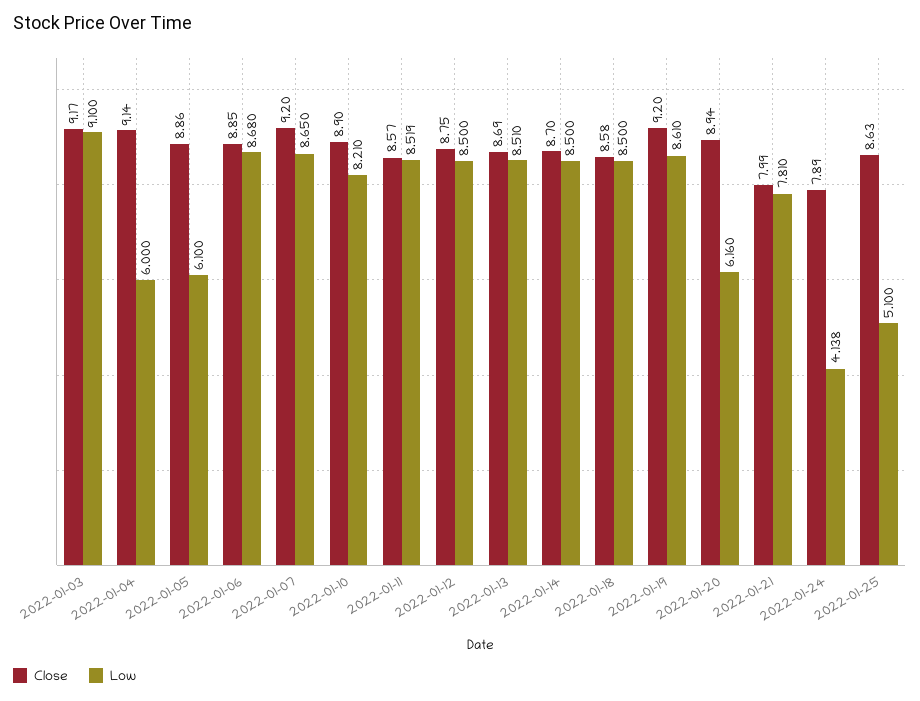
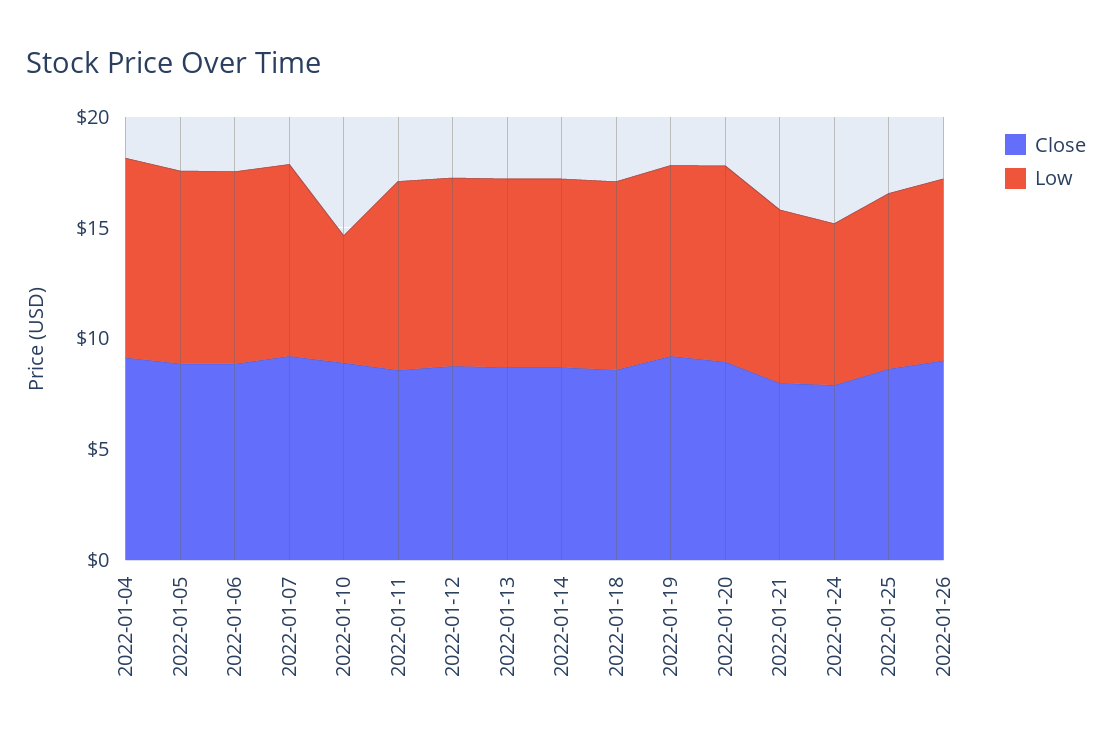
Close, 2022-01-03: 9.17 -> none
Low, 2022-01-03: 9.1 -> none
Low, 2022-01-04: 6 -> 9
Low, 2022-01-05: 6.1 -> 9
Low, 2022-01-10: 8.21 -> 6
Low, 2022-01-20: 6.16 -> 9
Low, 2022-01-24: 4.138 -> 7
Low, 2022-01-25: 5.1 -> 8
Close, 2022-01-26: none -> 9
Low, 2022-01-26: none -> 8

